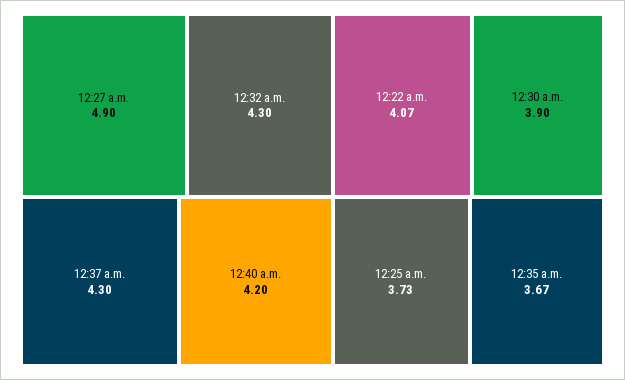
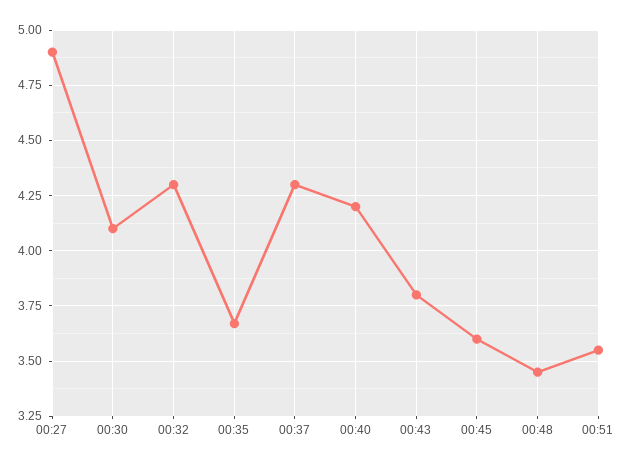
12:22 a.m.: 4.07 -> none
12:30 a.m.: 3.9 -> 4.1
12:25 a.m.: 3.73 -> none
00:43: none -> 3.8
00:45: none -> 3.6
00:48: none -> 3.45
00:51: none -> 3.55

